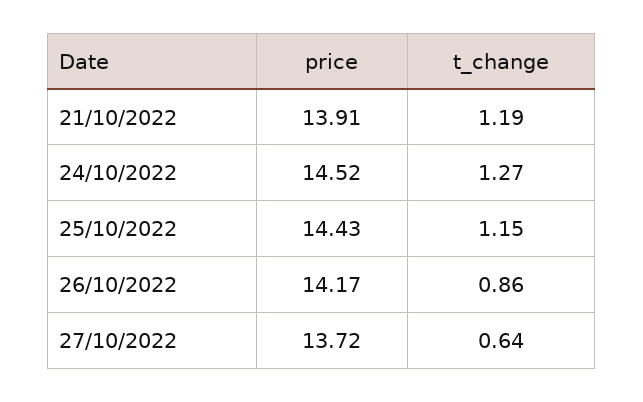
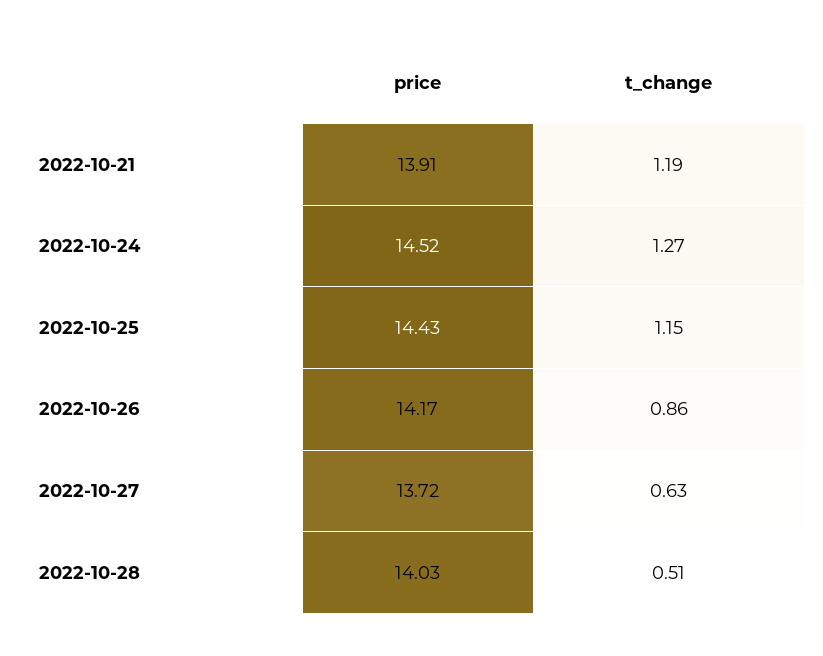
t_change, 27/10/2022: 0.64 -> 0.63
price, 2022-10-28: none -> 14.03
t_change, 2022-10-28: none -> 0.51

